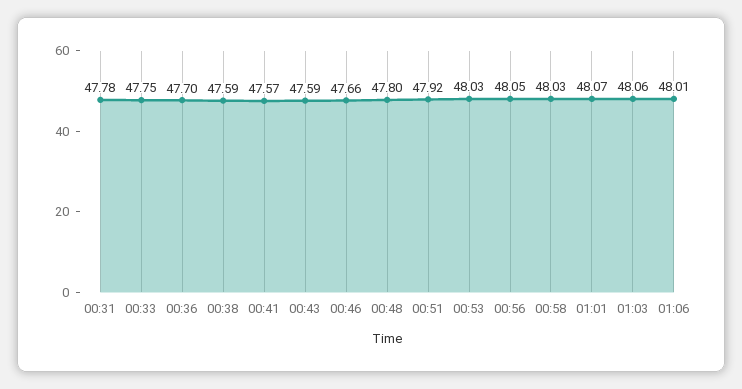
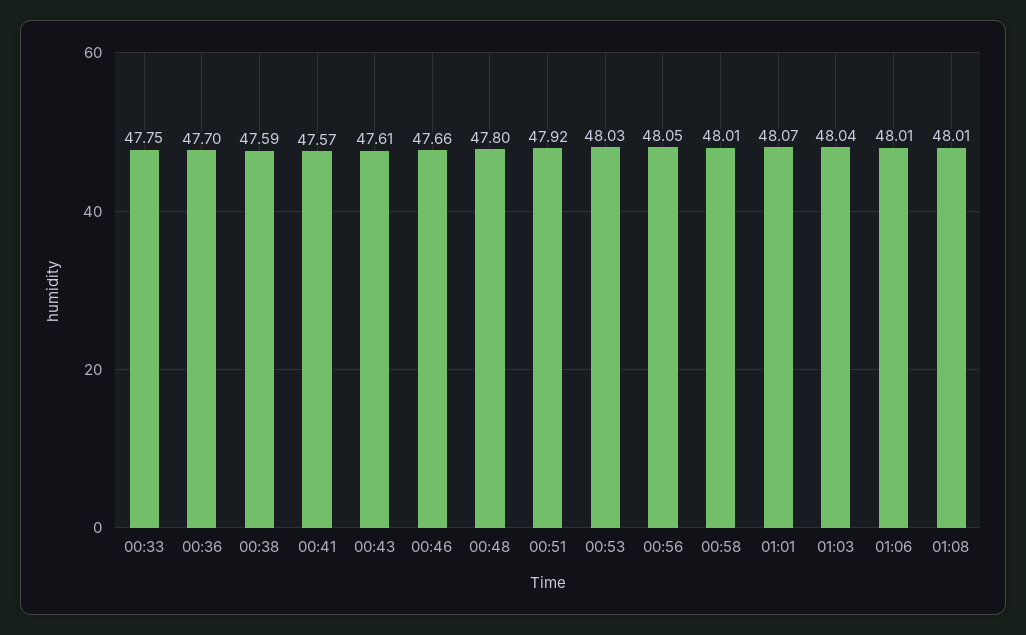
00:31: 47.78 -> none
00:43: 47.59 -> 47.61
00:58: 48.03 -> 48.01
01:03: 48.06 -> 48.04
01:08: none -> 48.01

